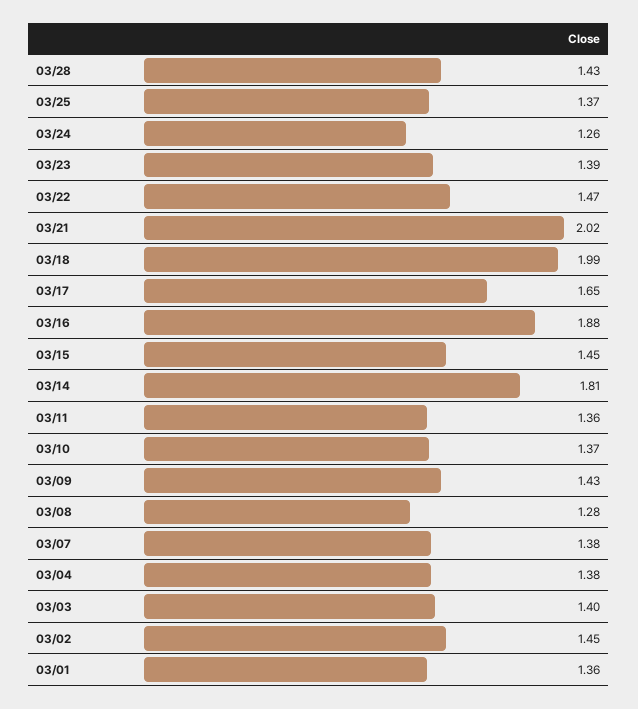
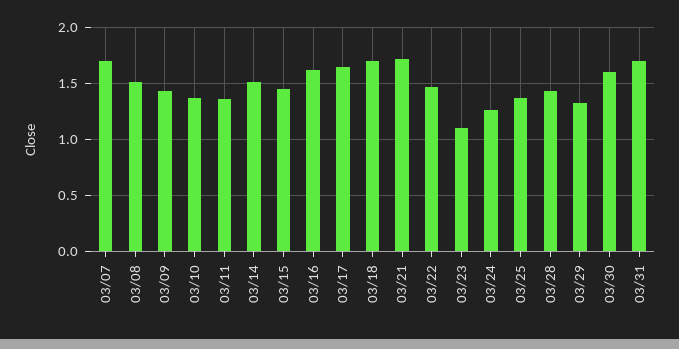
03/23: 1.39 -> 1.1
03/21: 2.02 -> 1.7
03/18: 1.99 -> 1.7
03/16: 1.88 -> 1.6
03/14: 1.81 -> 1.5
03/08: 1.28 -> 1.5
03/07: 1.38 -> 1.7
03/04: 1.38 -> none
03/03: 1.4 -> none
03/02: 1.45 -> none
03/01: 1.36 -> none
03/29: none -> 1.3
03/30: none -> 1.6
03/31: none -> 1.7

